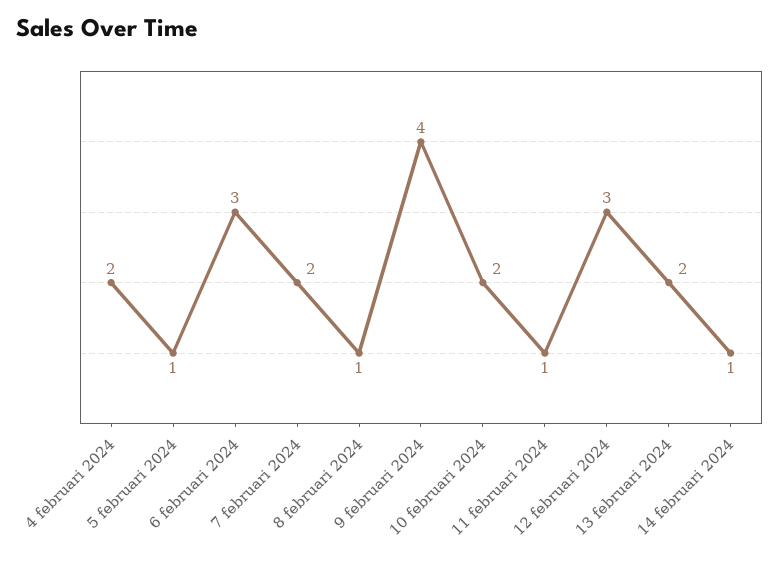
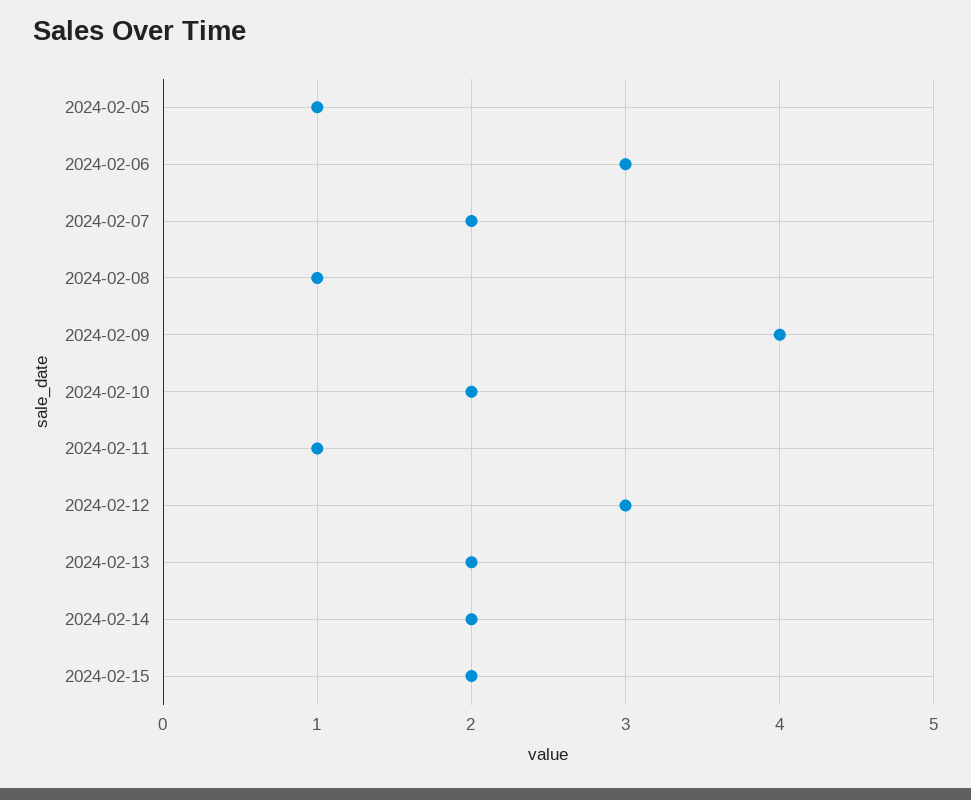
4 februari 2024: 2 -> none
14 februari 2024: 1 -> 2
2024-02-15: none -> 2

